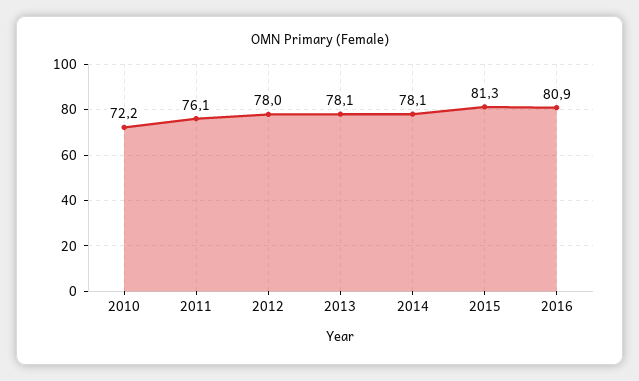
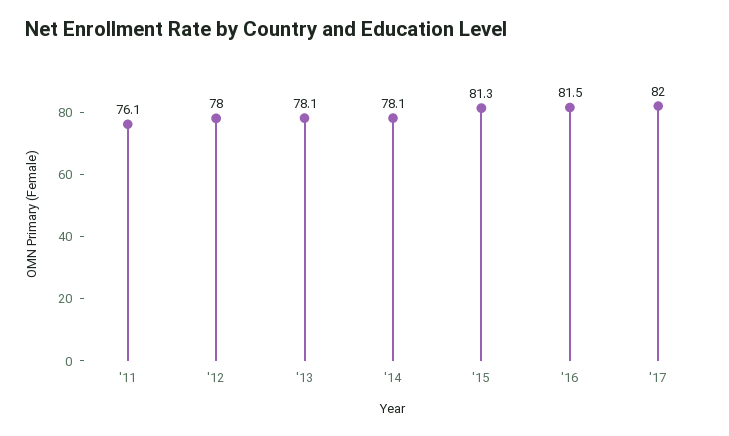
2010: 72.2 -> none
2016: 80.9 -> 81.5
'17: none -> 82

